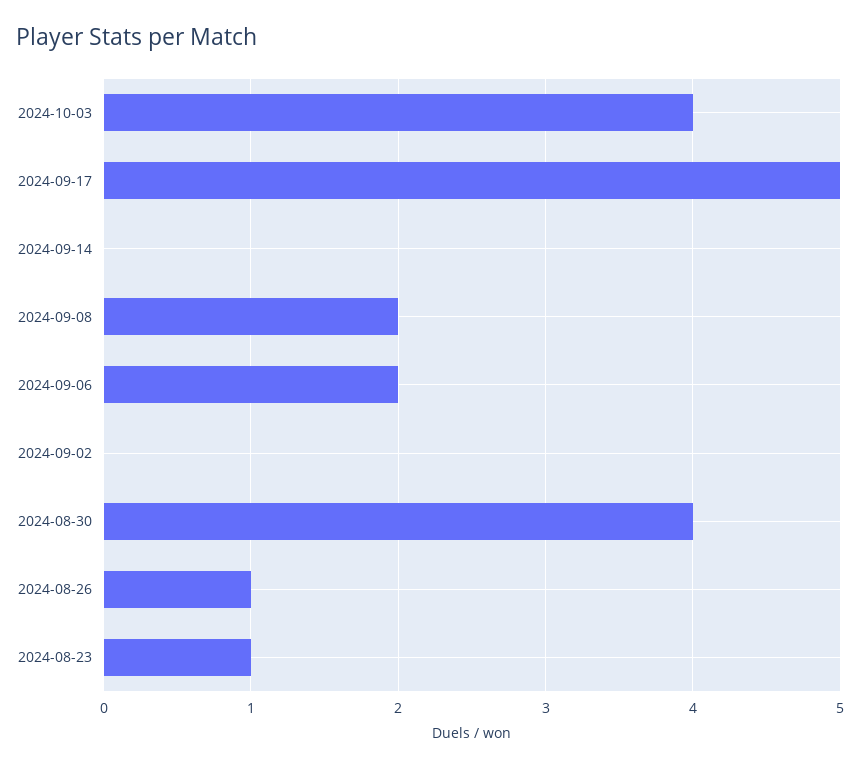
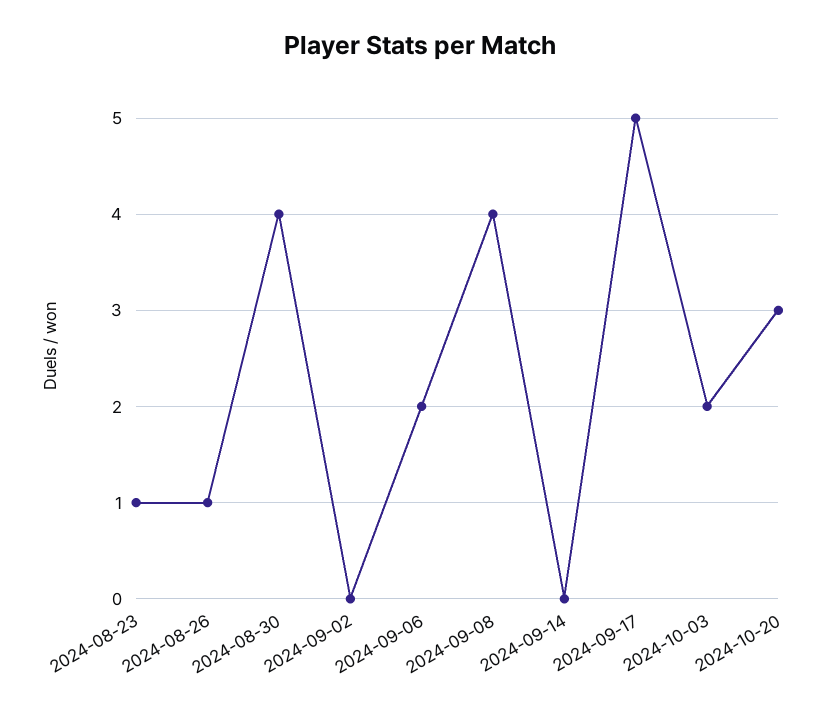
2024-10-03: 4 -> 2
2024-09-08: 2 -> 4
2024-10-20: none -> 3

